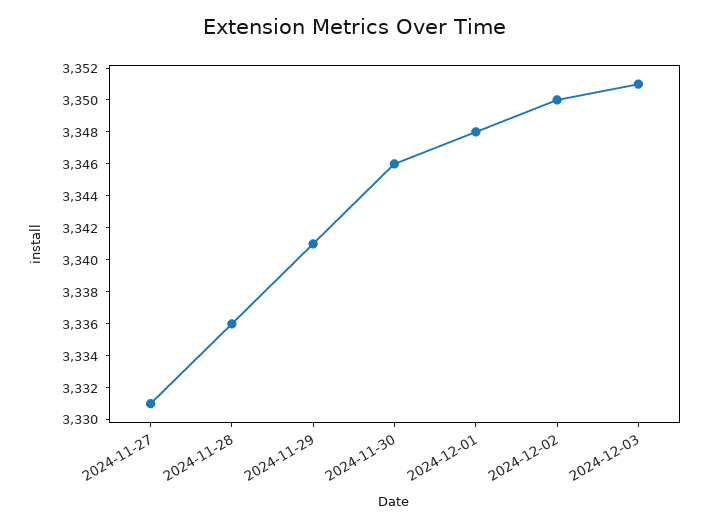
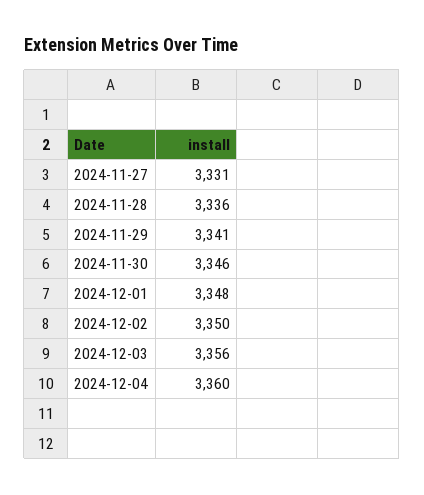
2024-12-03: 3351 -> 3356
2024-12-04: none -> 3360

